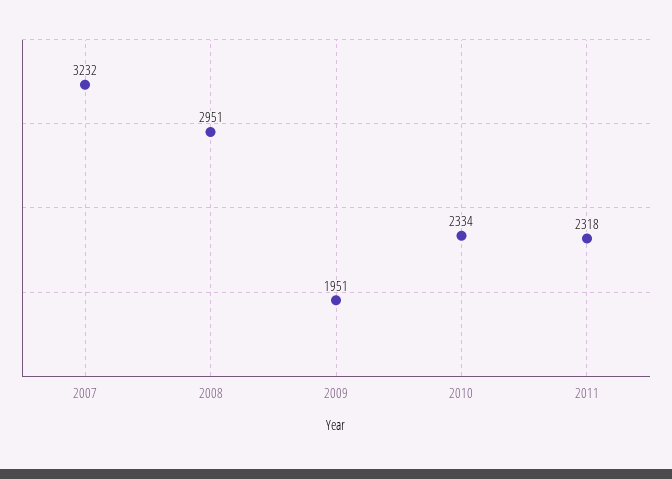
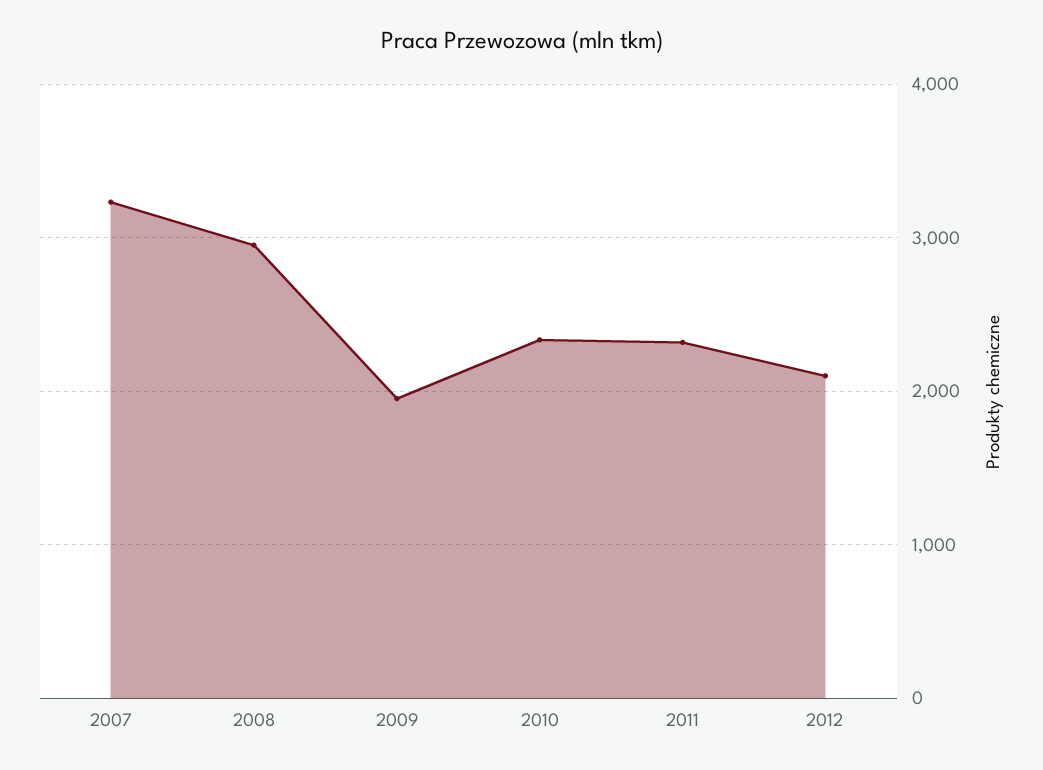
2012: none -> 2100

